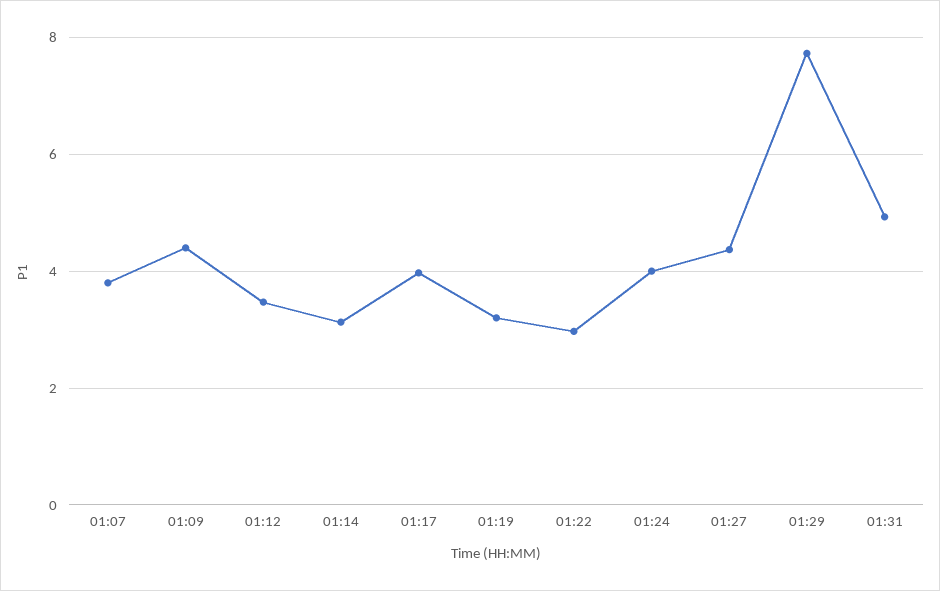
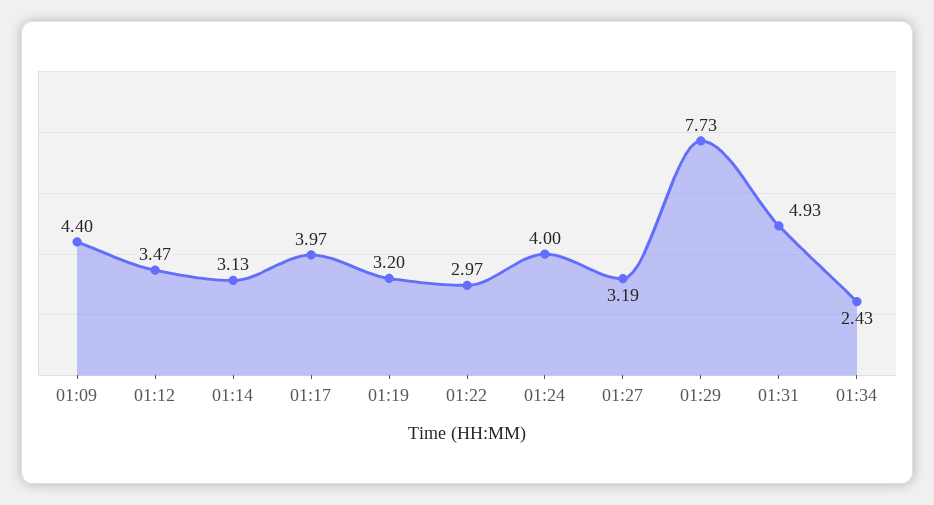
01:07: 3.8 -> none
01:27: 4.4 -> 3.19
01:34: none -> 2.43

